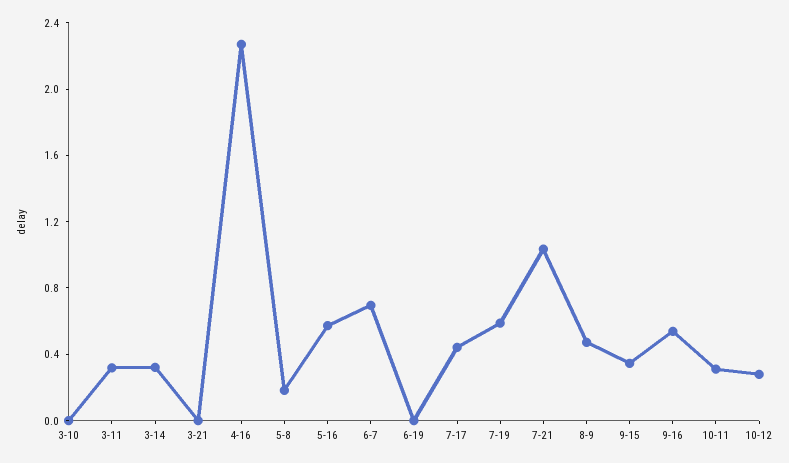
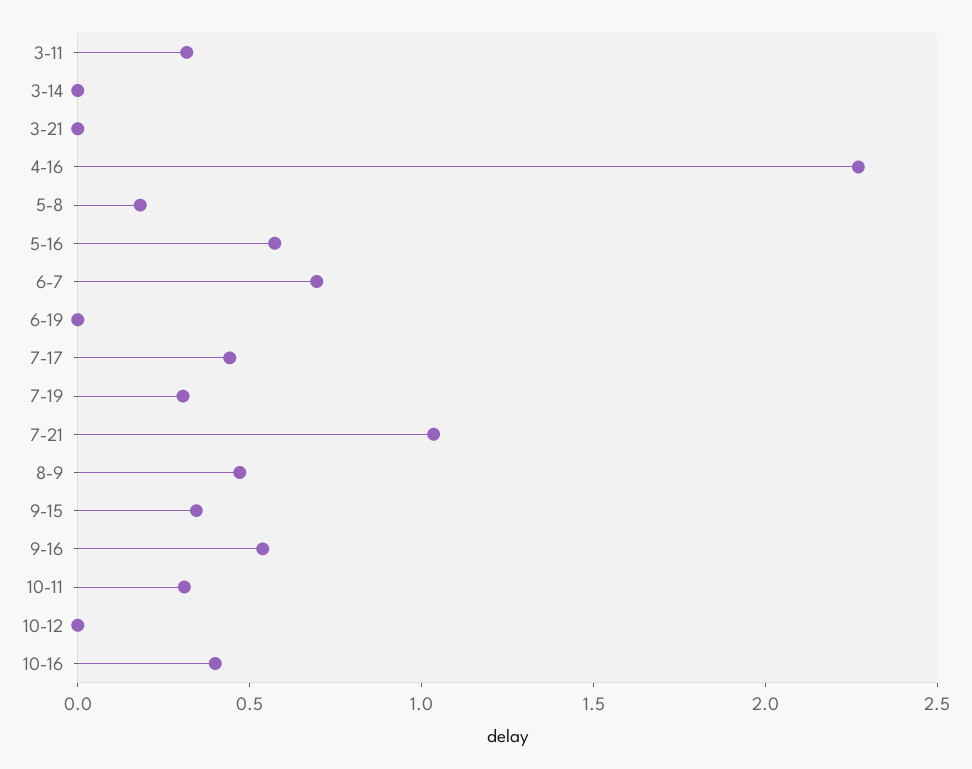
3-10: 0 -> none
3-14: 0.3 -> 0
7-19: 0.6 -> 0.3
10-12: 0.3 -> 0
10-16: none -> 0.4

